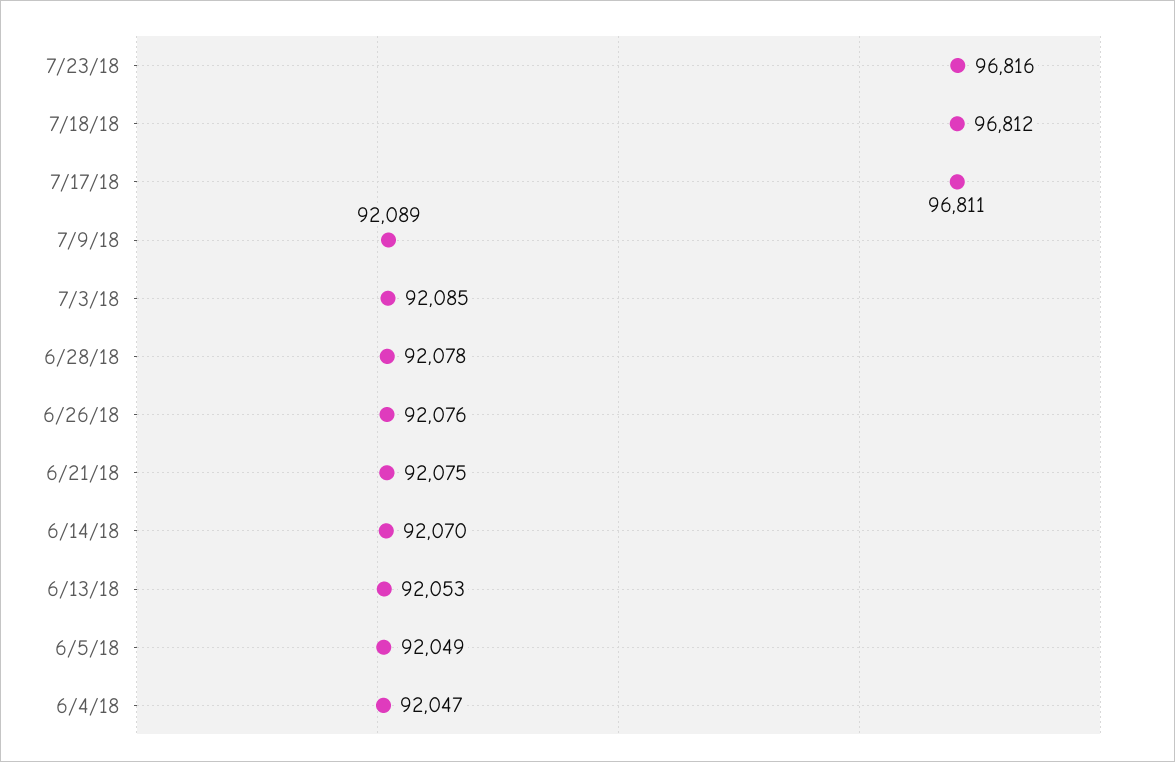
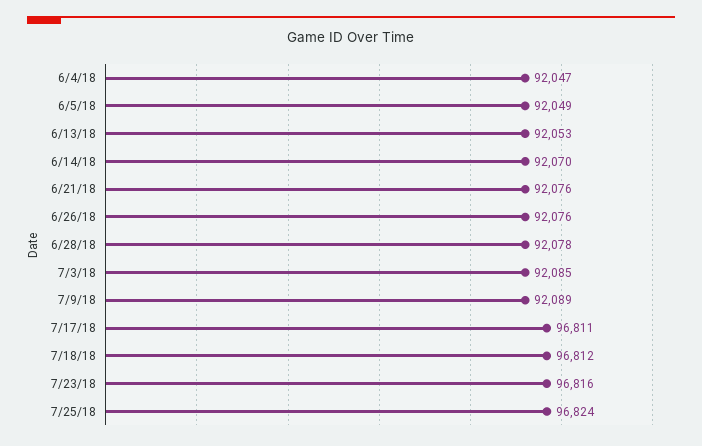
6/21/18: 92075 -> 92076
7/25/18: none -> 96824

